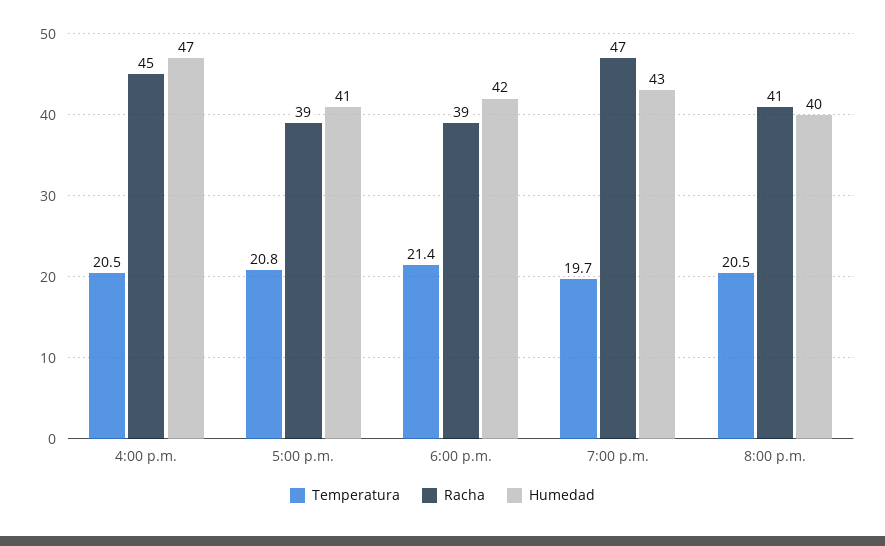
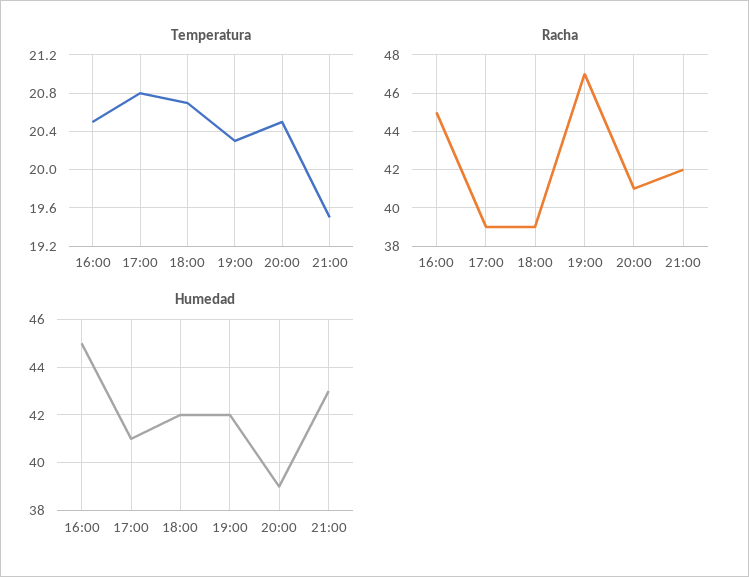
Humedad, 4:00 p.m.: 47 -> 45
Temperatura, 6:00 p.m.: 21.4 -> 20.7
Temperatura, 7:00 p.m.: 19.7 -> 20.3
Humedad, 7:00 p.m.: 43 -> 42
Humedad, 8:00 p.m.: 40 -> 39
Temperatura, 21:00: none -> 19.5
Racha, 21:00: none -> 42
Humedad, 21:00: none -> 43

